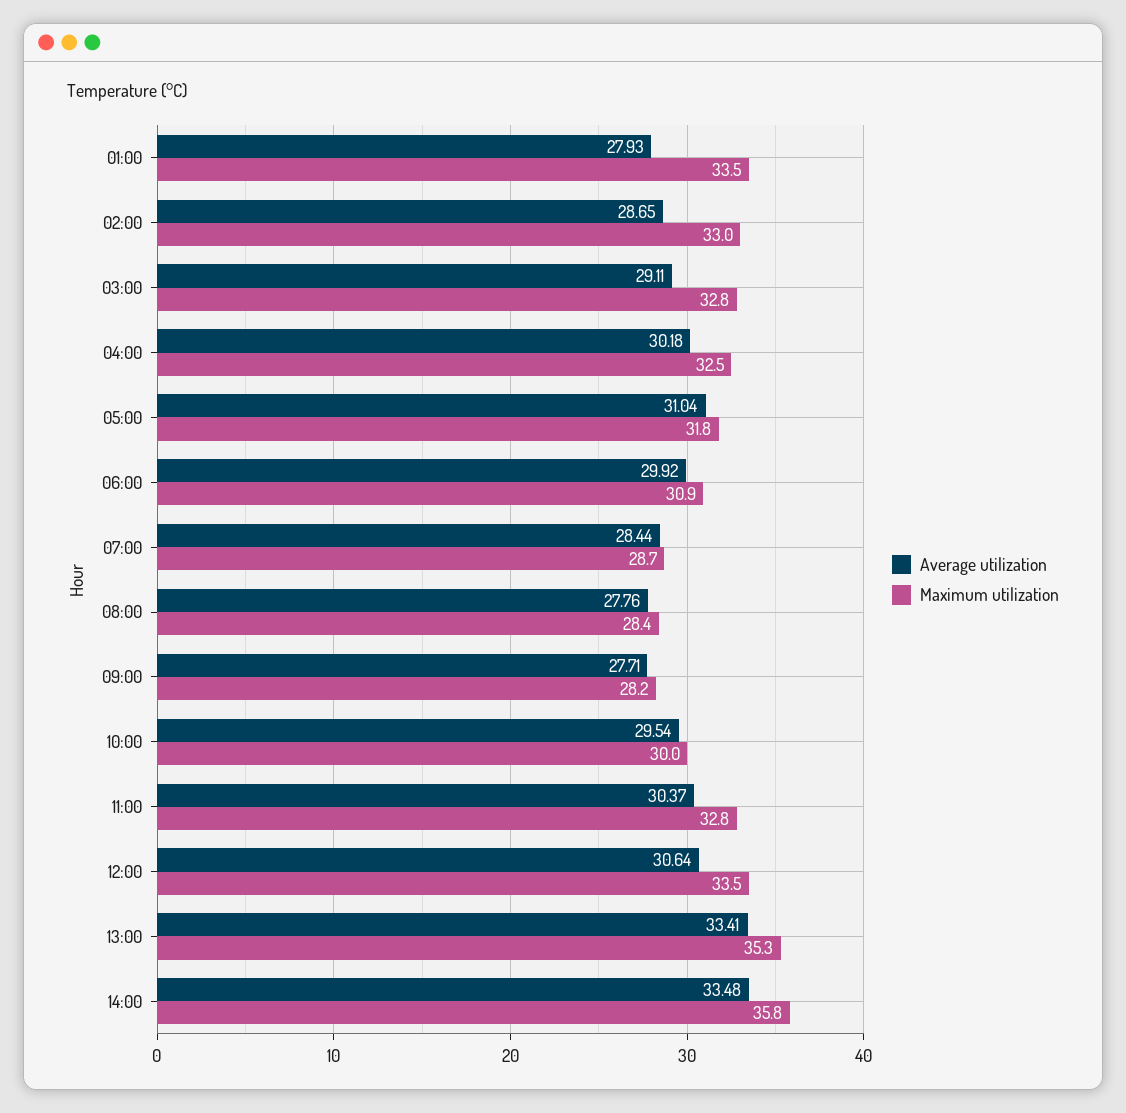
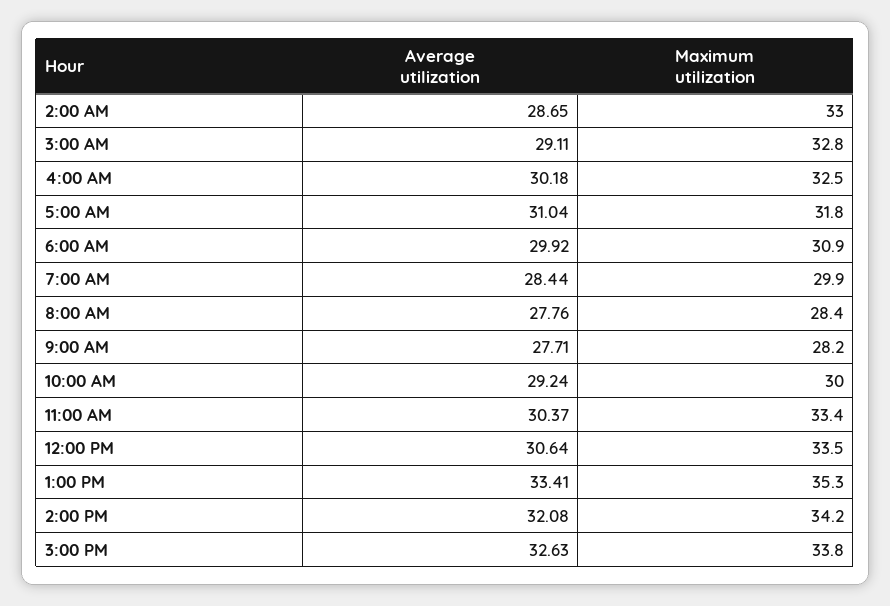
Average utilization, 01:00: 27.93 -> none
Maximum utilization, 01:00: 33.5 -> none
Maximum utilization, 07:00: 28.7 -> 29.9
Average utilization, 10:00: 29.54 -> 29.24
Maximum utilization, 11:00: 32.8 -> 33.4
Average utilization, 14:00: 33.48 -> 32.08
Maximum utilization, 14:00: 35.8 -> 34.2
Average utilization, 3:00 PM: none -> 32.63
Maximum utilization, 3:00 PM: none -> 33.8

